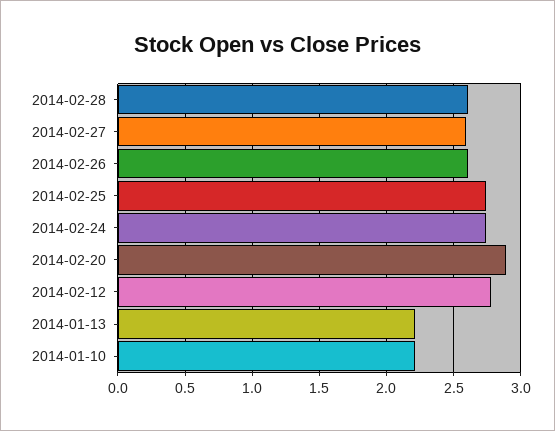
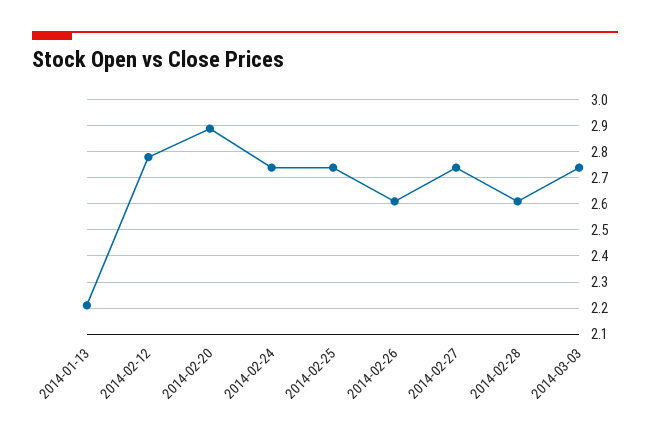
2014-02-27: 2.6 -> 2.75
2014-01-10: 2.2 -> none
2014-03-03: none -> 2.75

